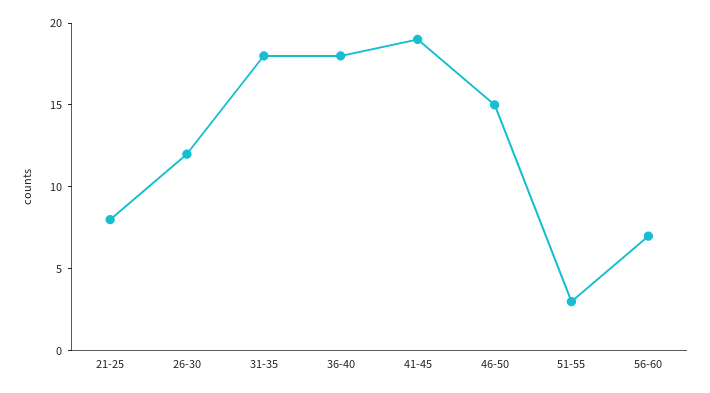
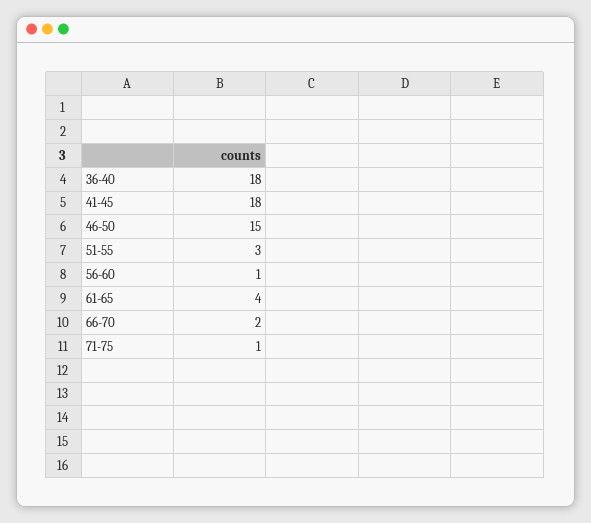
21-25: 8 -> none
26-30: 12 -> none
31-35: 18 -> none
41-45: 19 -> 18
56-60: 7 -> 1
61-65: none -> 4
66-70: none -> 2
71-75: none -> 1

